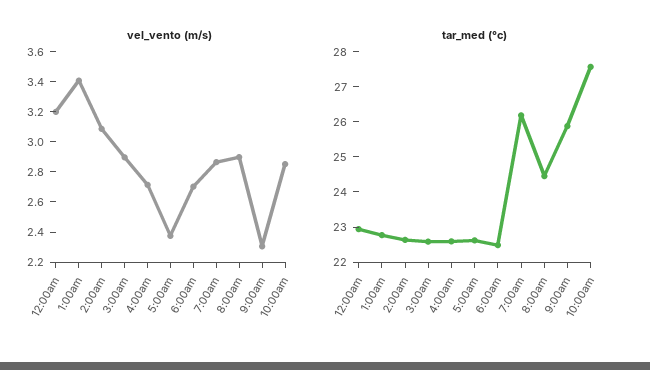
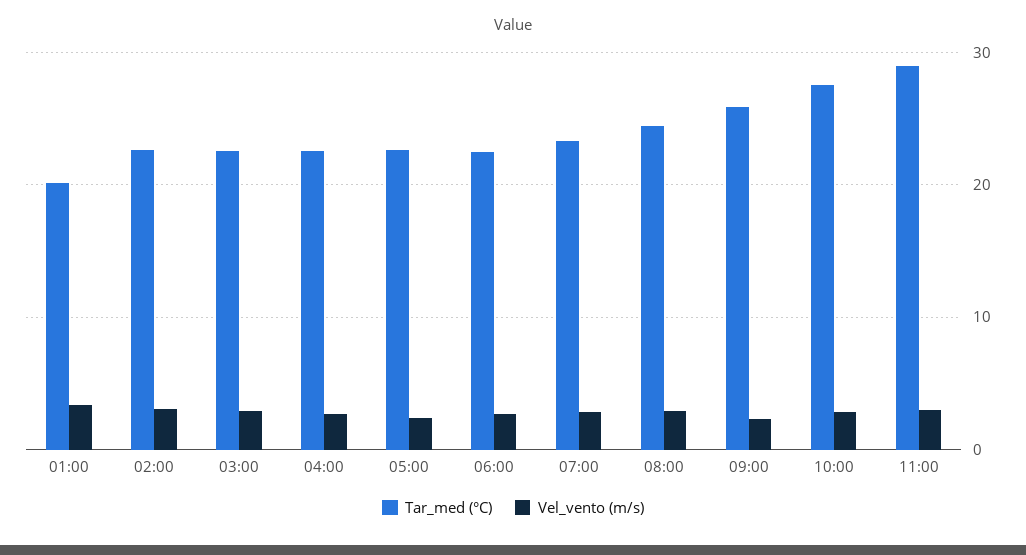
vel_vento (m/s), 12:00am: 3.2 -> none
tar_med (°c), 12:00am: 23 -> none
tar_med (°c), 1:00am: 22.75 -> 20
tar_med (°c), 7:00am: 26.25 -> 23
tar_med (°c), 11:00: none -> 29
vel_vento (m/s), 11:00: none -> 3

